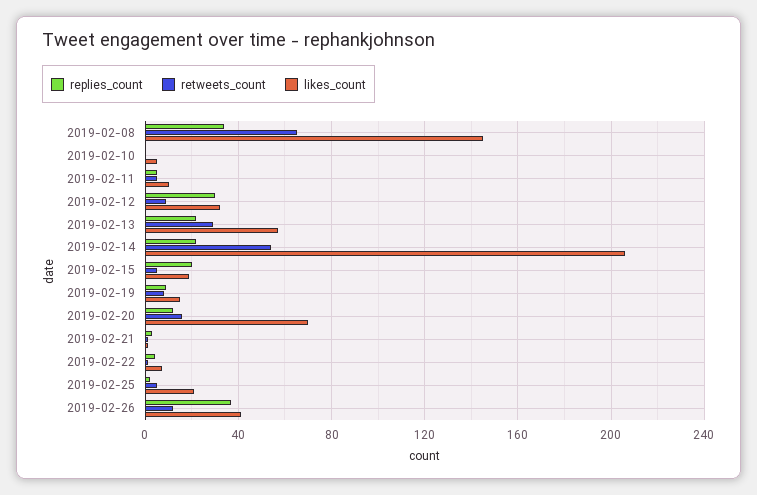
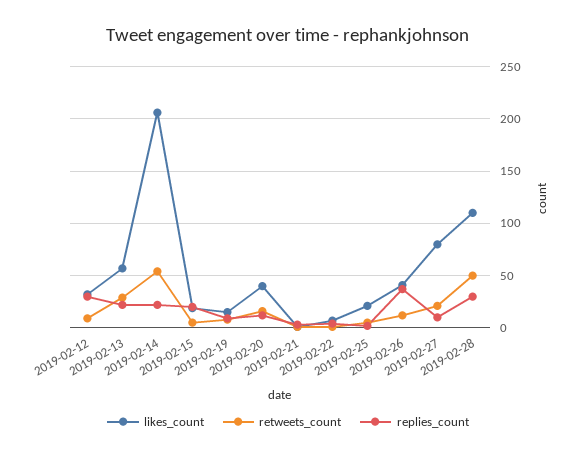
replies_count, 2019-02-08: 35 -> none
retweets_count, 2019-02-08: 65 -> none
likes_count, 2019-02-08: 145 -> none
replies_count, 2019-02-10: 0 -> none
retweets_count, 2019-02-10: 0 -> none
likes_count, 2019-02-10: 5 -> none
replies_count, 2019-02-11: 5 -> none
retweets_count, 2019-02-11: 5 -> none
likes_count, 2019-02-11: 10 -> none
likes_count, 2019-02-20: 70 -> 40
likes_count, 2019-02-27: none -> 80
retweets_count, 2019-02-27: none -> 20
replies_count, 2019-02-27: none -> 10
likes_count, 2019-02-28: none -> 110
retweets_count, 2019-02-28: none -> 50
replies_count, 2019-02-28: none -> 30

